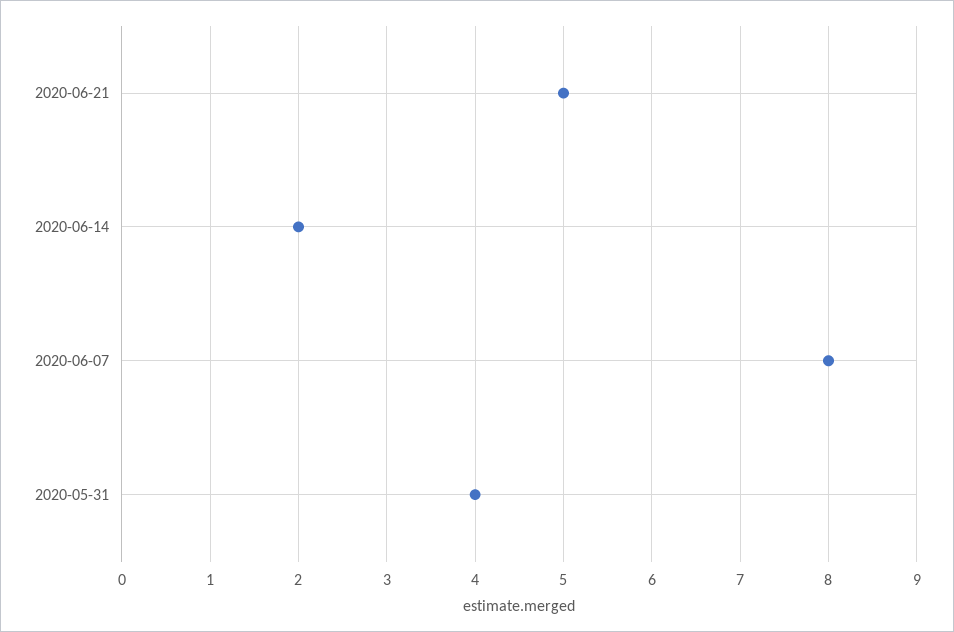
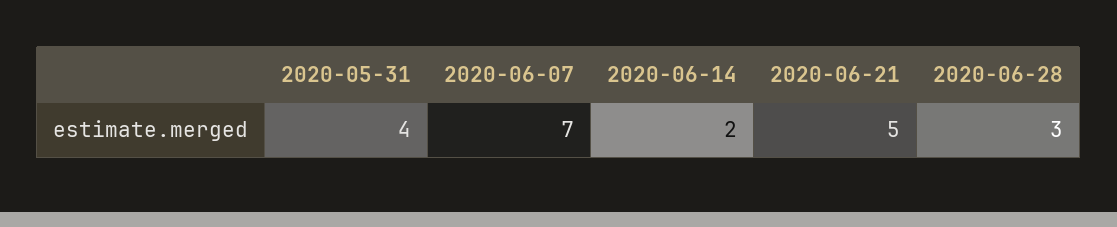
2020-06-07: 8 -> 7
2020-06-28: none -> 3

